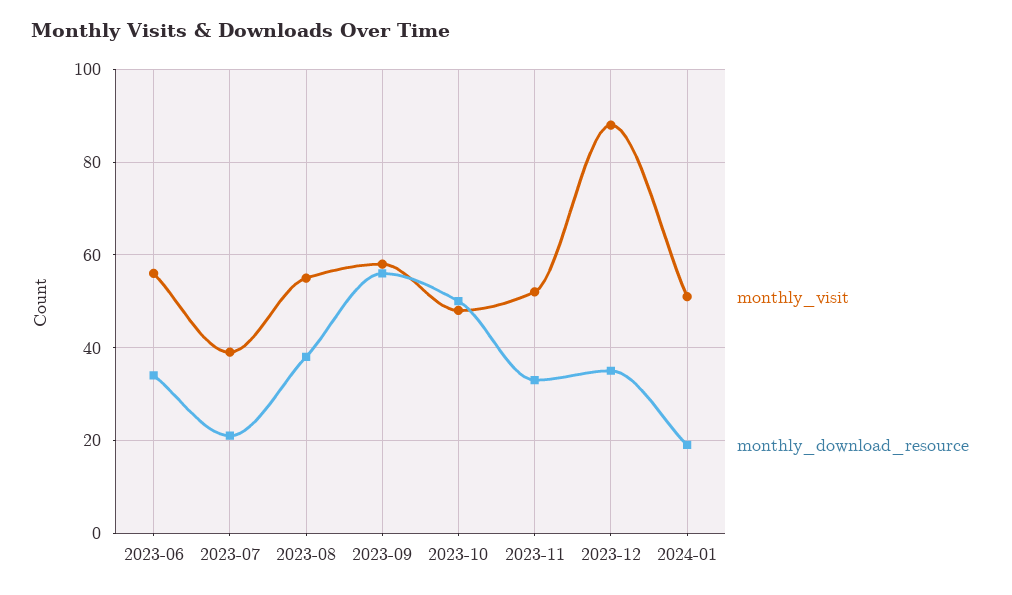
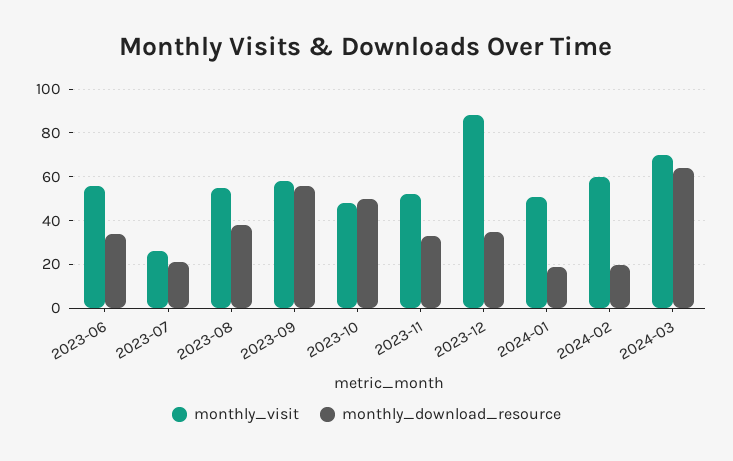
monthly_visit, 2023-07: 40 -> 25
monthly_visit, 2024-02: none -> 60
monthly_download_resource, 2024-02: none -> 20
monthly_visit, 2024-03: none -> 70
monthly_download_resource, 2024-03: none -> 65

